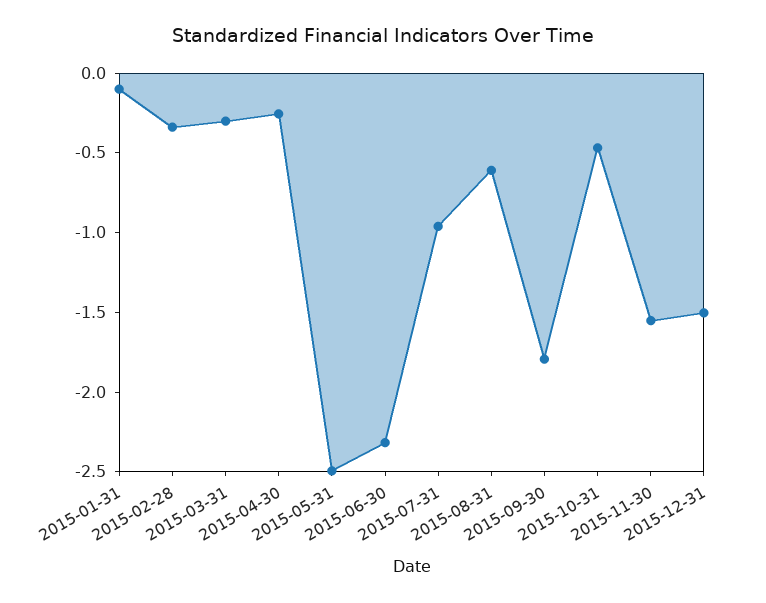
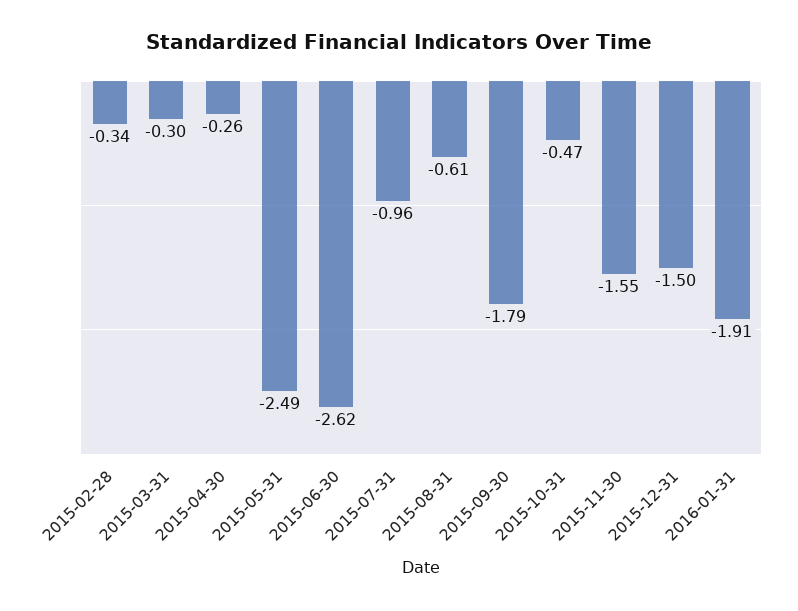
2015-01-31: -0.1 -> none
2015-06-30: -2.3 -> -2.62
2016-01-31: none -> -1.91

